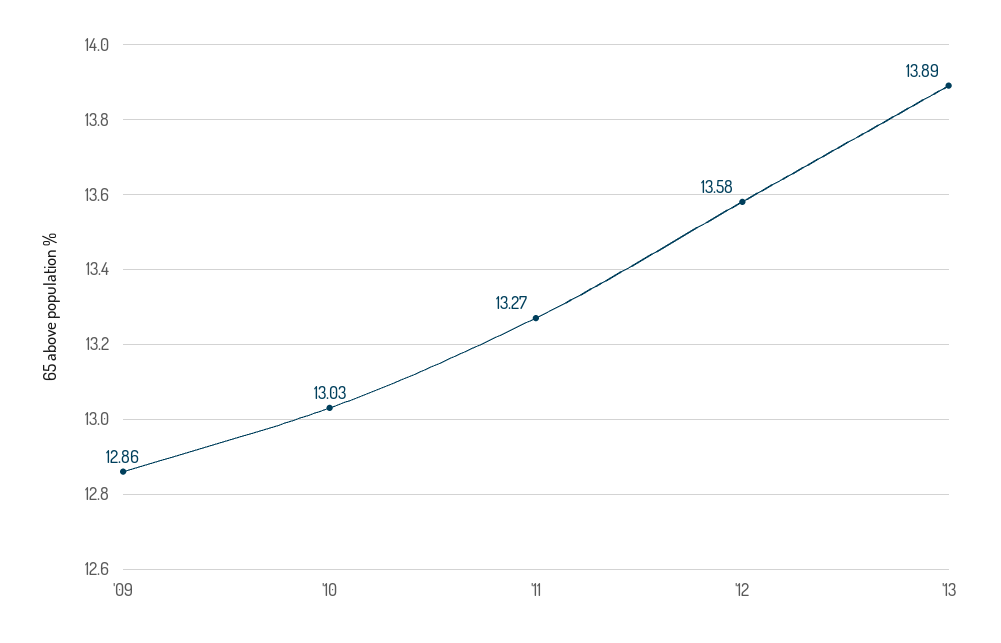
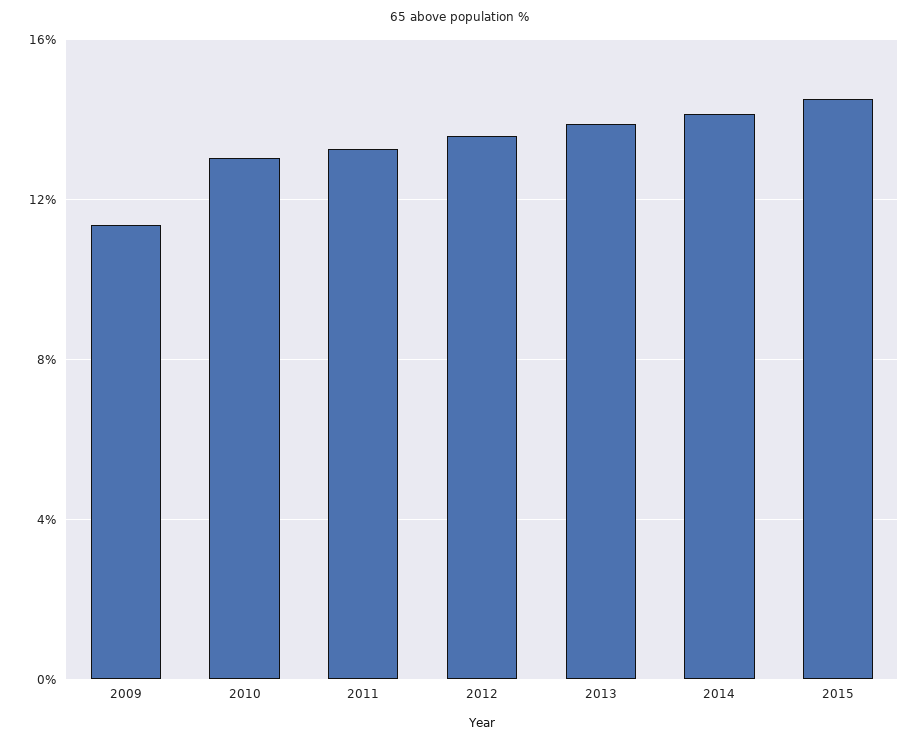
'09: 12.86 -> 11.5
2014: none -> 14
2015: none -> 14.5

